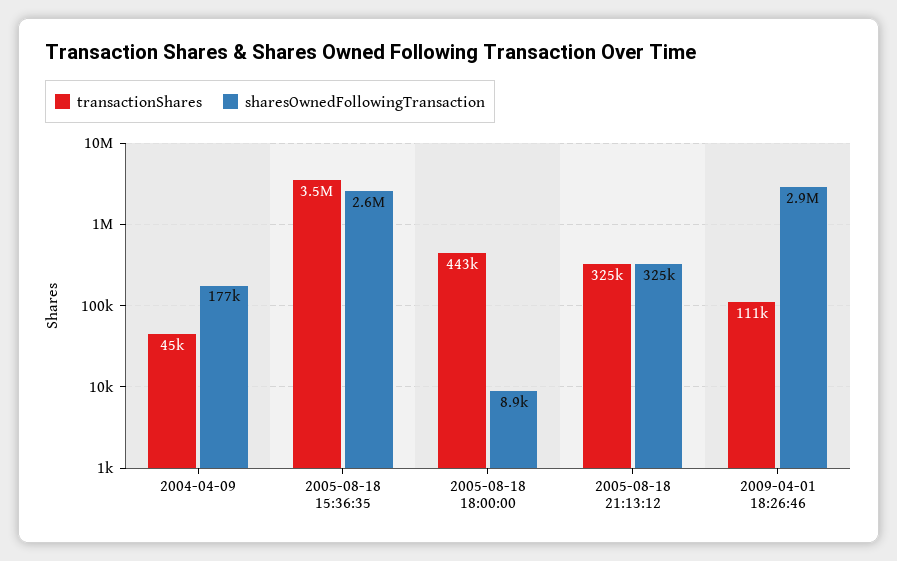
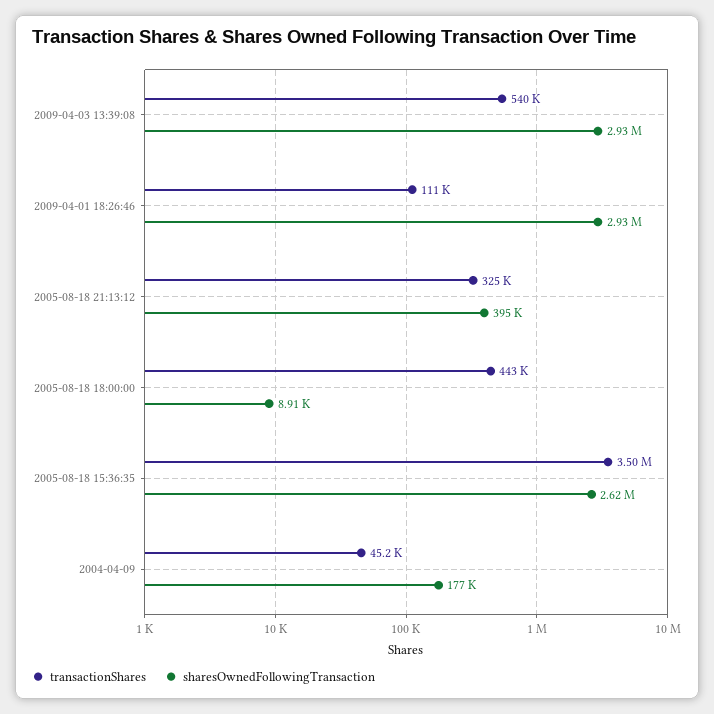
sharesOwnedFollowingTransaction, 2005-08-18 21:13:12: 325000 -> 395000
transactionShares, 2009-04-03 13:39:08: none -> 540000
sharesOwnedFollowingTransaction, 2009-04-03 13:39:08: none -> 2930000

